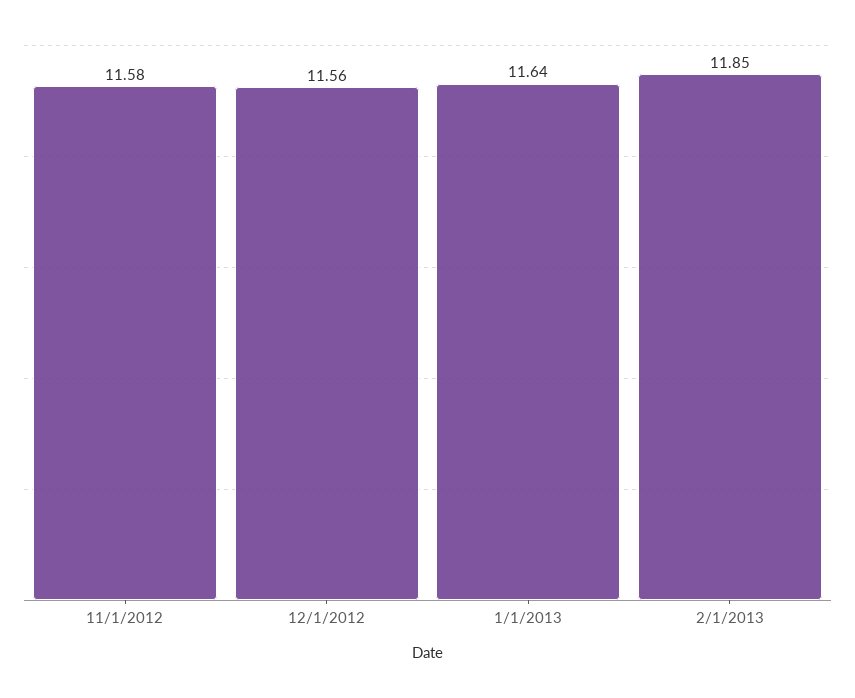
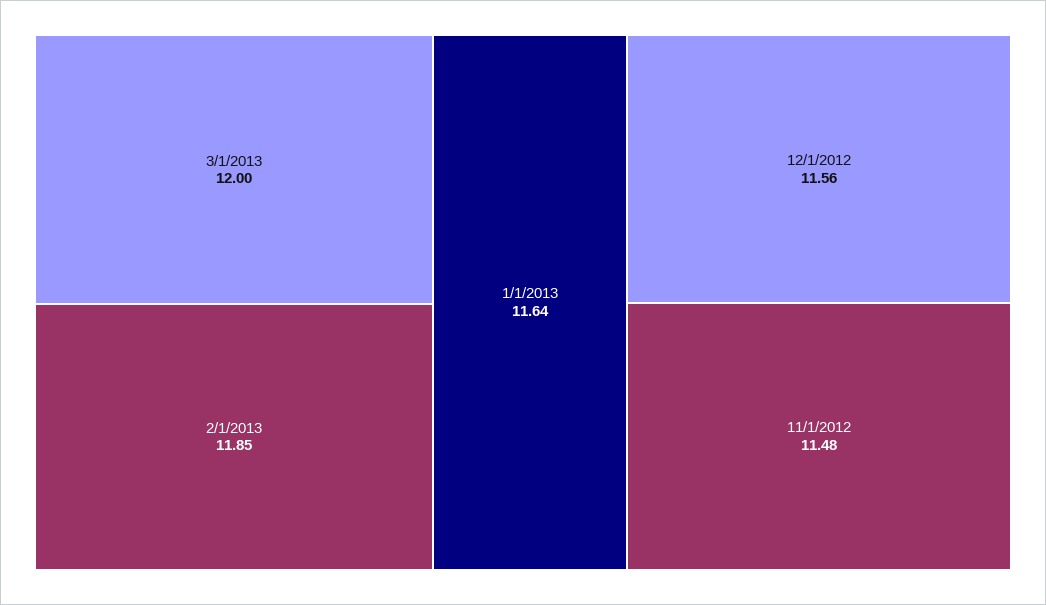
11/1/2012: 11.58 -> 11.48
3/1/2013: none -> 12

